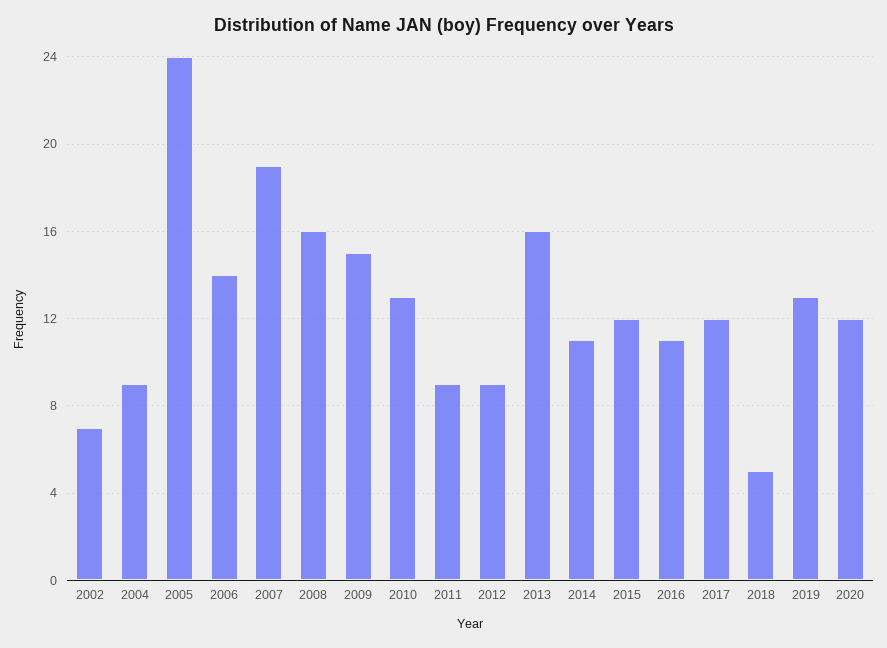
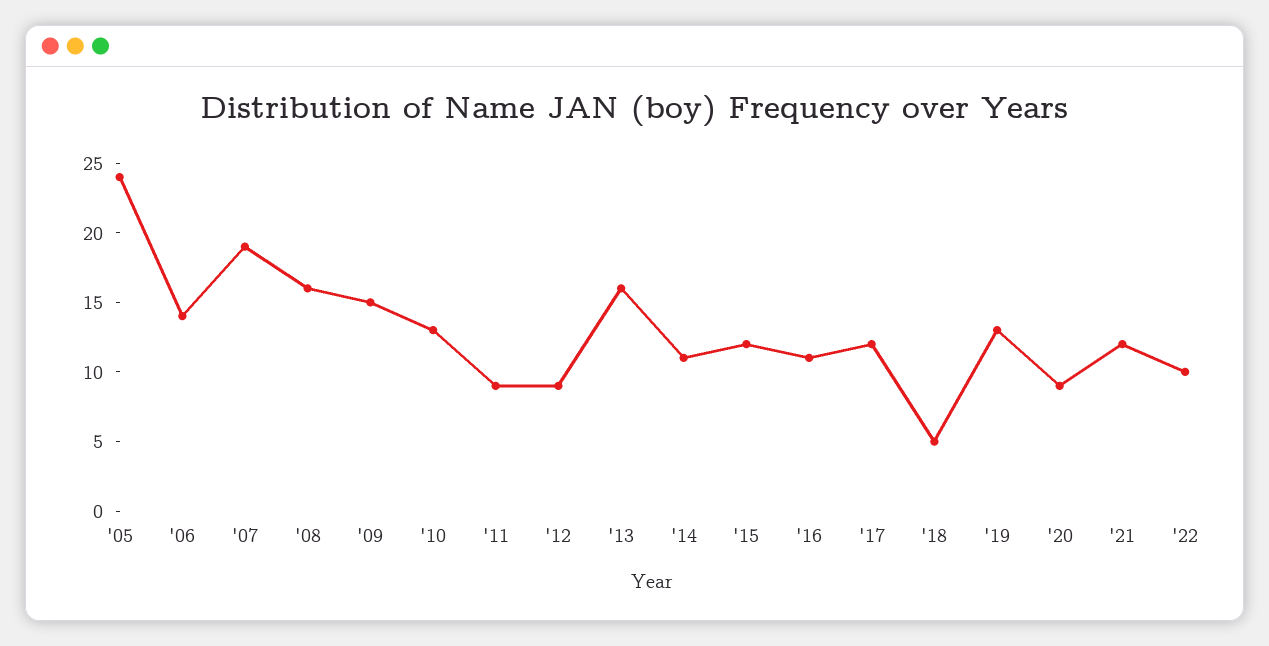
2002: 7 -> none
2004: 9 -> none
2020: 12 -> 9
'21: none -> 12
'22: none -> 10

